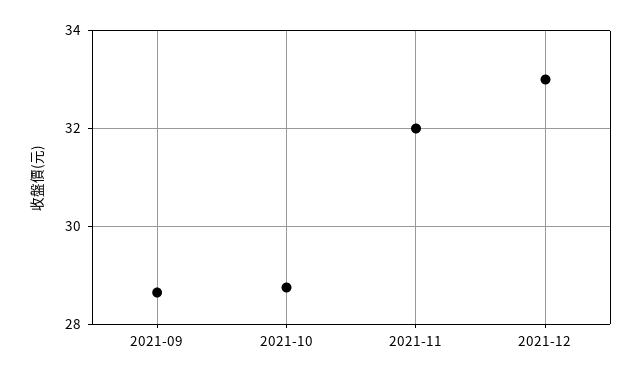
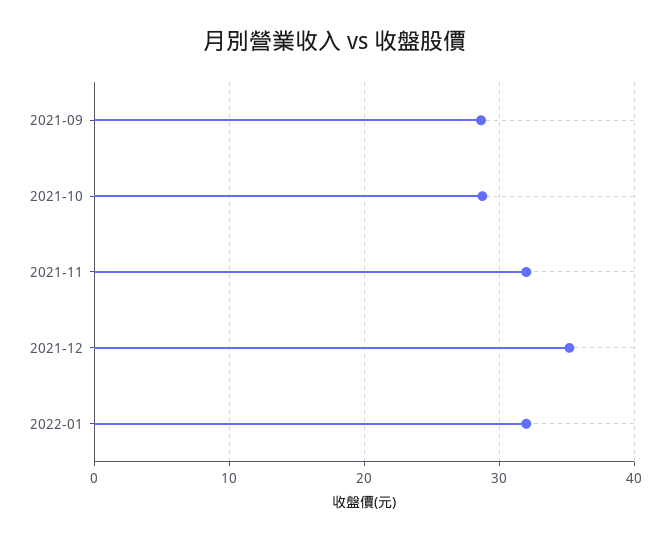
2021-12: 33 -> 35
2022-01: none -> 32

